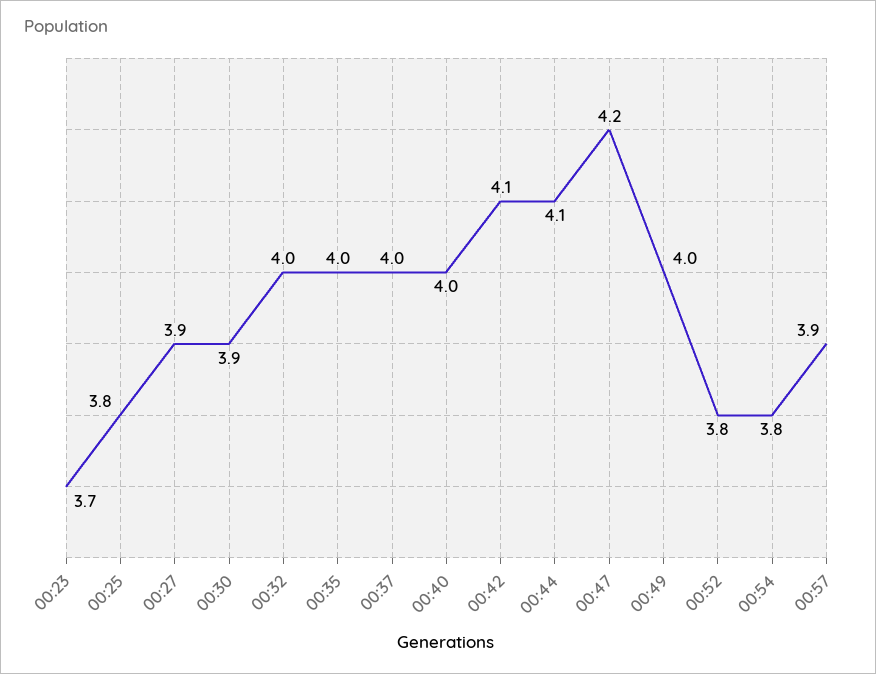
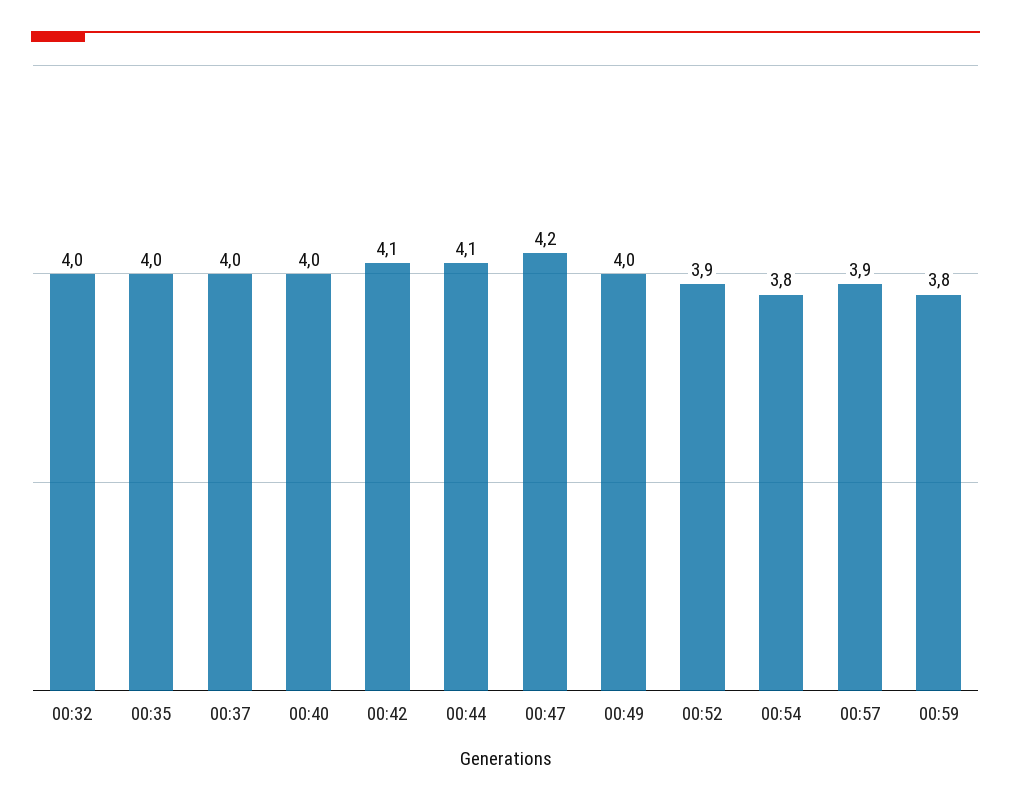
00:23: 3.7 -> none
00:25: 3.8 -> none
00:27: 3.9 -> none
00:30: 3.9 -> none
00:52: 3.8 -> 3.9
00:59: none -> 3.8

